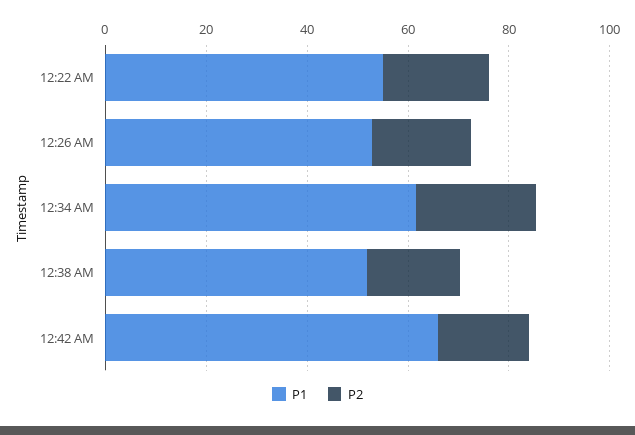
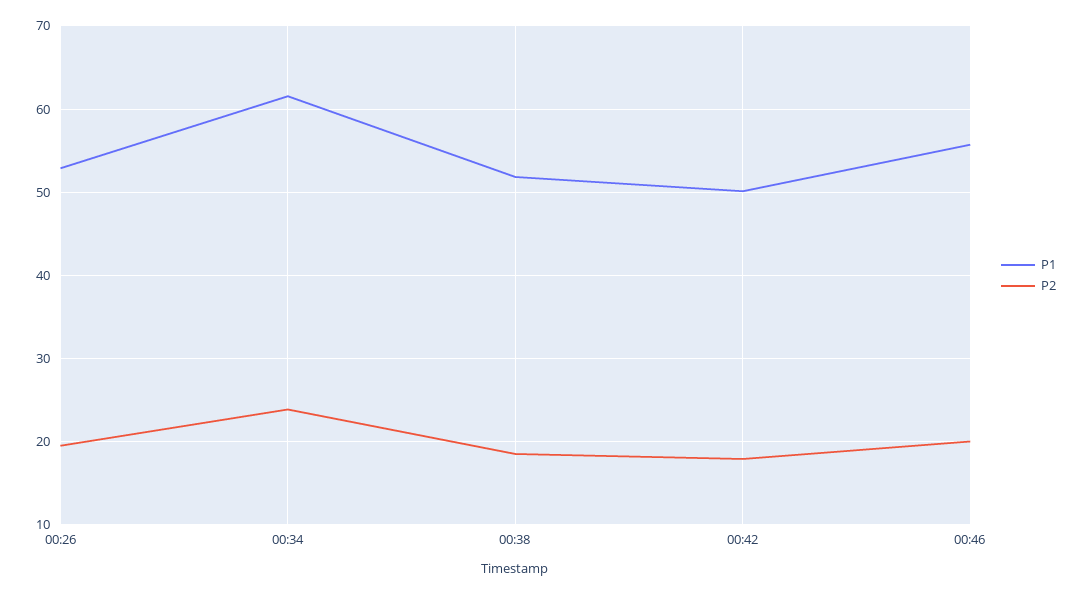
P1, 12:22 AM: 55 -> none
P2, 12:22 AM: 20 -> none
P1, 12:42 AM: 65 -> 50
P1, 00:46: none -> 56
P2, 00:46: none -> 20

